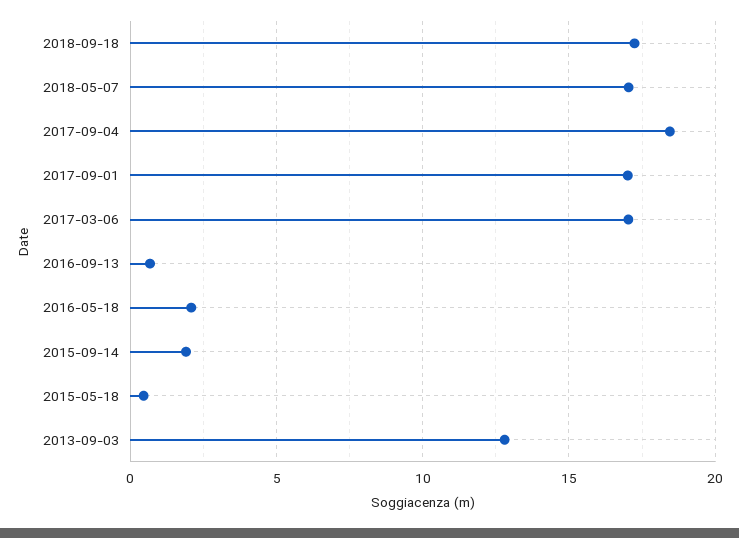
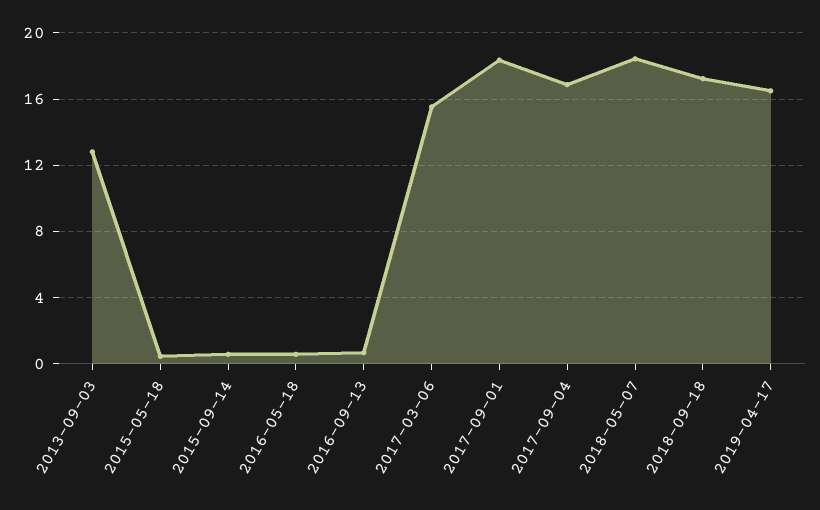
2018-05-07: 17 -> 18.5
2017-09-04: 18.5 -> 17
2017-09-01: 17 -> 18.5
2017-03-06: 17 -> 15.5
2016-05-18: 2 -> 0.5
2015-09-14: 2 -> 0.5
2019-04-17: none -> 16.5

